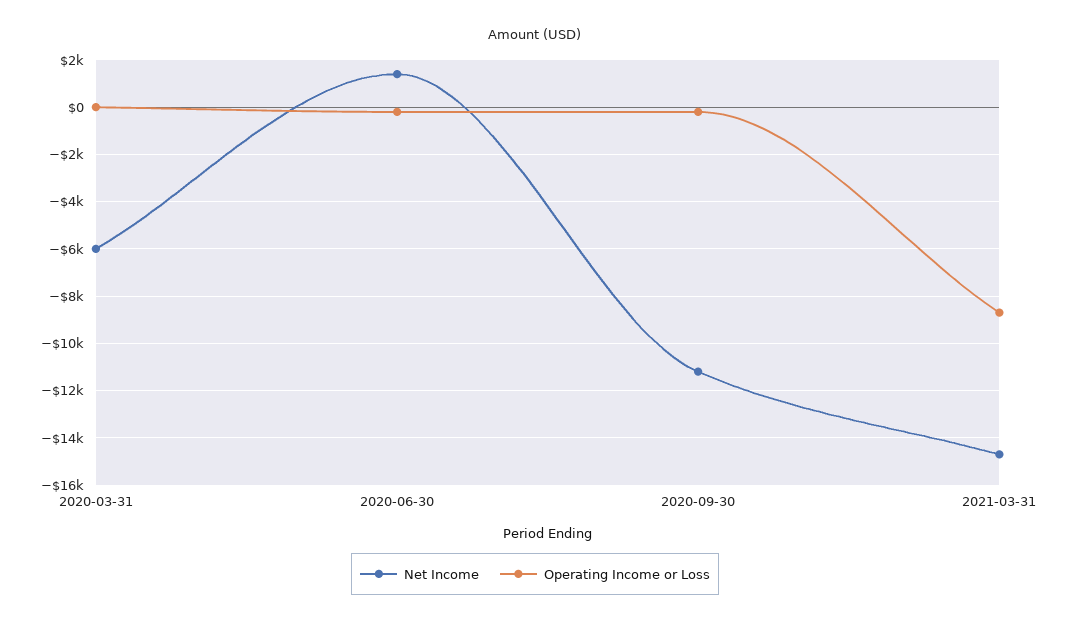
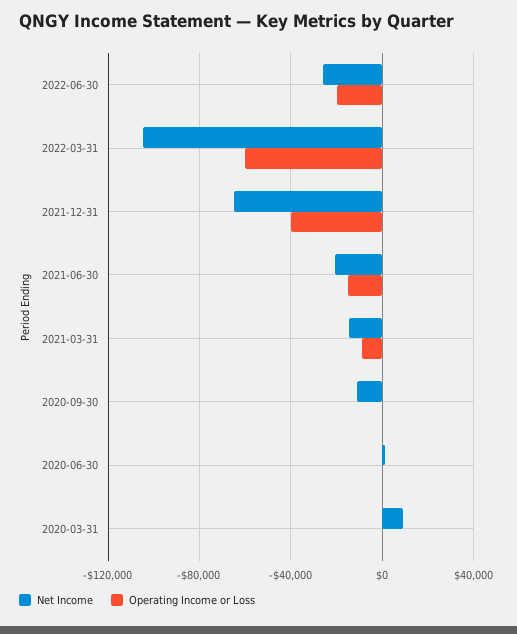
Net Income, 2020-03-31: -6000 -> 10000
Net Income, 2022-06-30: none -> -25000
Operating Income or Loss, 2022-06-30: none -> -20000
Net Income, 2022-03-31: none -> -105000
Operating Income or Loss, 2022-03-31: none -> -60000
Net Income, 2021-12-31: none -> -65000
Operating Income or Loss, 2021-12-31: none -> -40000
Net Income, 2021-06-30: none -> -20000
Operating Income or Loss, 2021-06-30: none -> -15000

